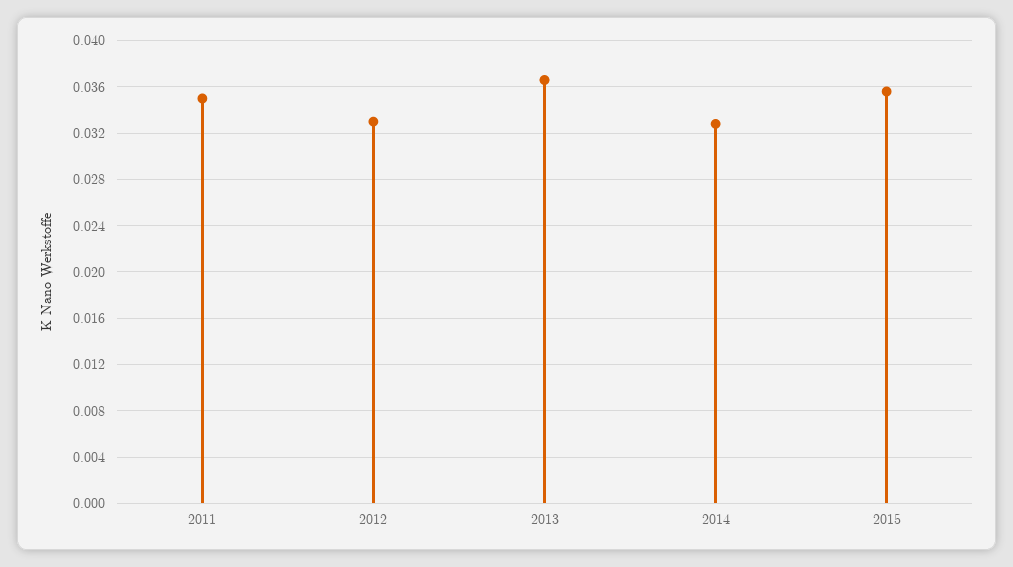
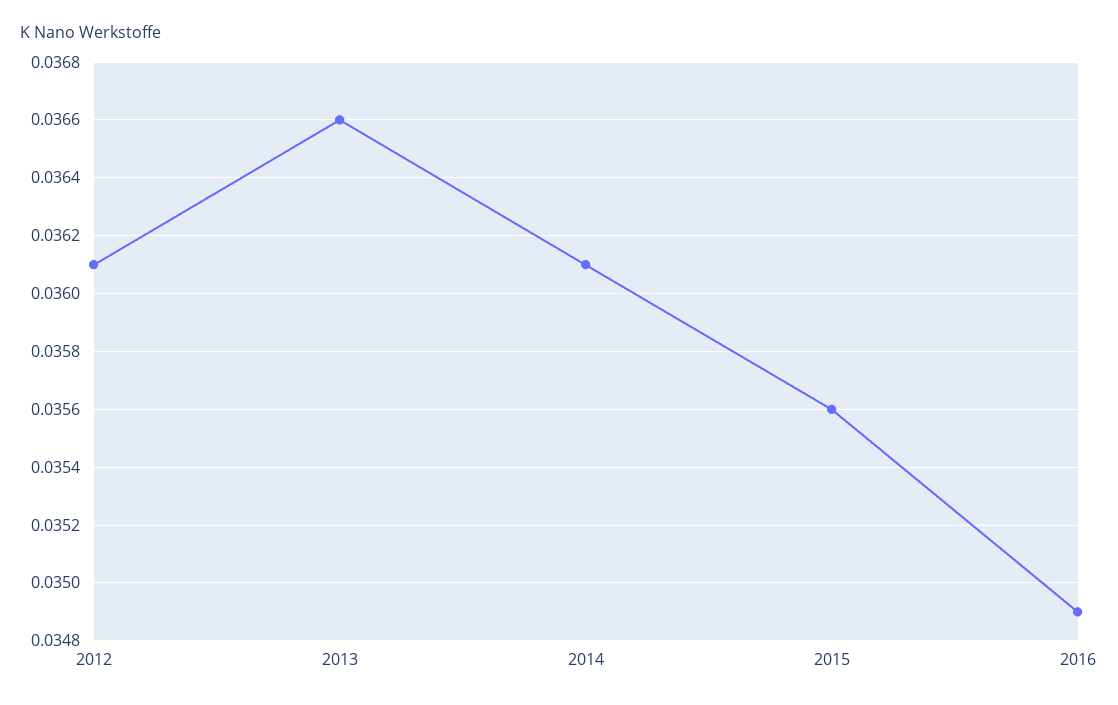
2011: 0.035 -> none
2012: 0.033 -> 0.0361
2014: 0.033 -> 0.0361
2016: none -> 0.0349

